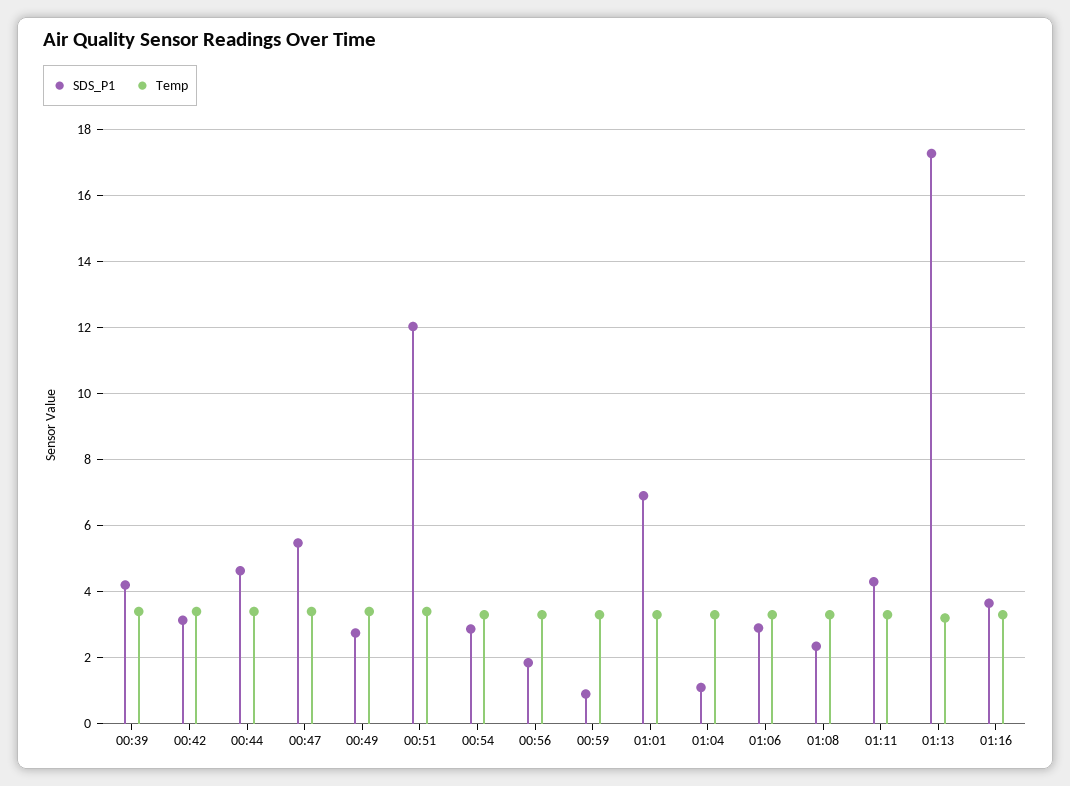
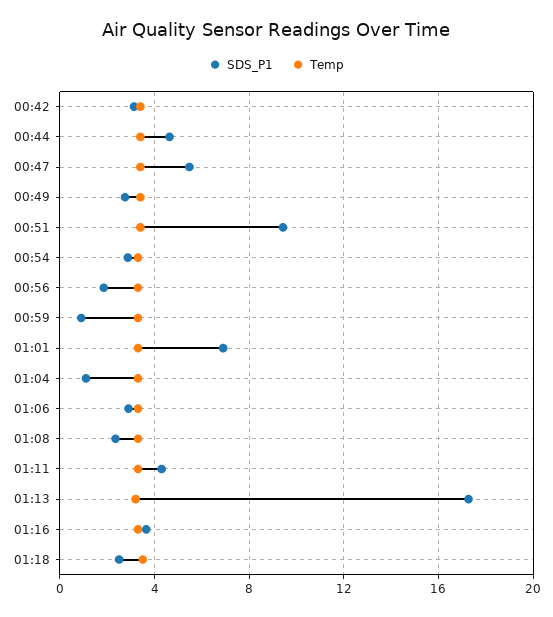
SDS_P1, 00:39: 4.2 -> none
Temp, 00:39: 3.4 -> none
SDS_P1, 00:51: 12 -> 9.5
SDS_P1, 01:18: none -> 2.5
Temp, 01:18: none -> 3.5

